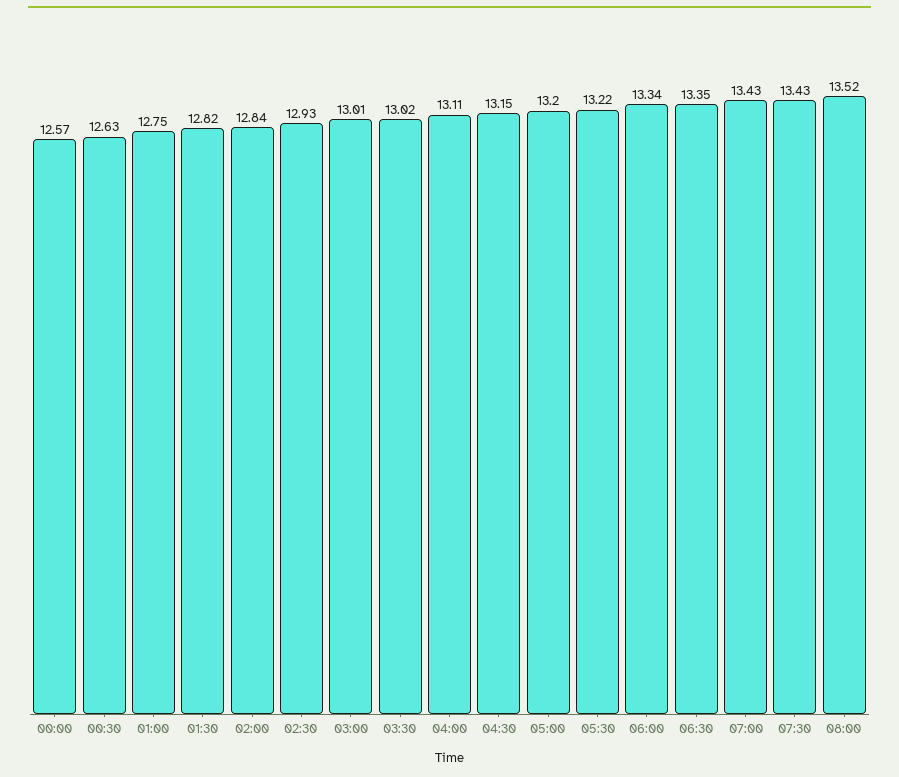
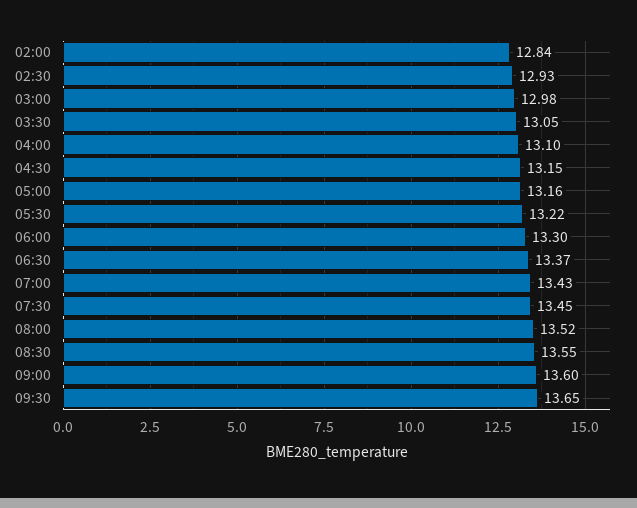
00:00: 12.57 -> none
00:30: 12.63 -> none
01:00: 12.75 -> none
01:30: 12.82 -> none
03:00: 13.01 -> 12.98
03:30: 13.02 -> 13.05
04:00: 13.11 -> 13.1
05:00: 13.2 -> 13.16
06:00: 13.34 -> 13.3
06:30: 13.35 -> 13.37
07:30: 13.43 -> 13.45
08:30: none -> 13.55
09:00: none -> 13.6
09:30: none -> 13.65

